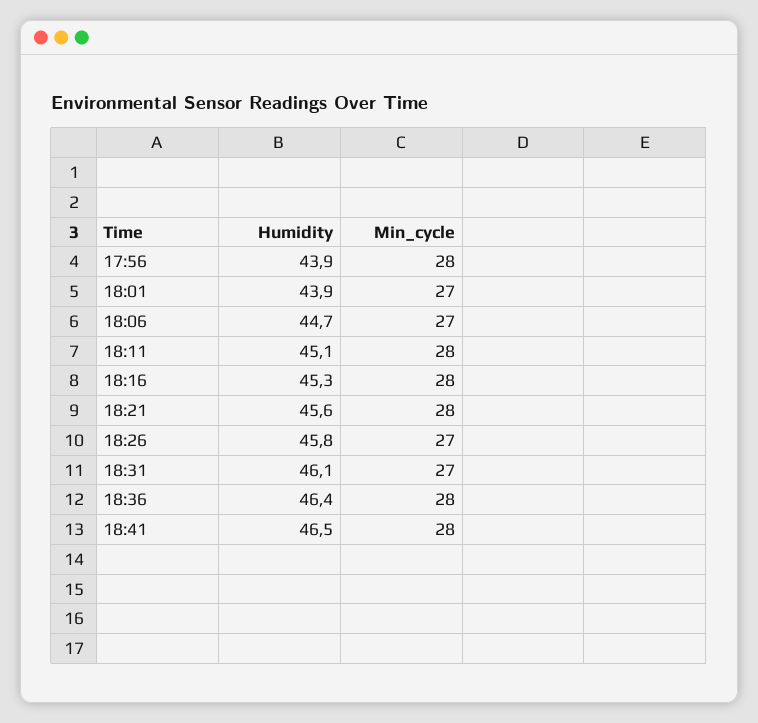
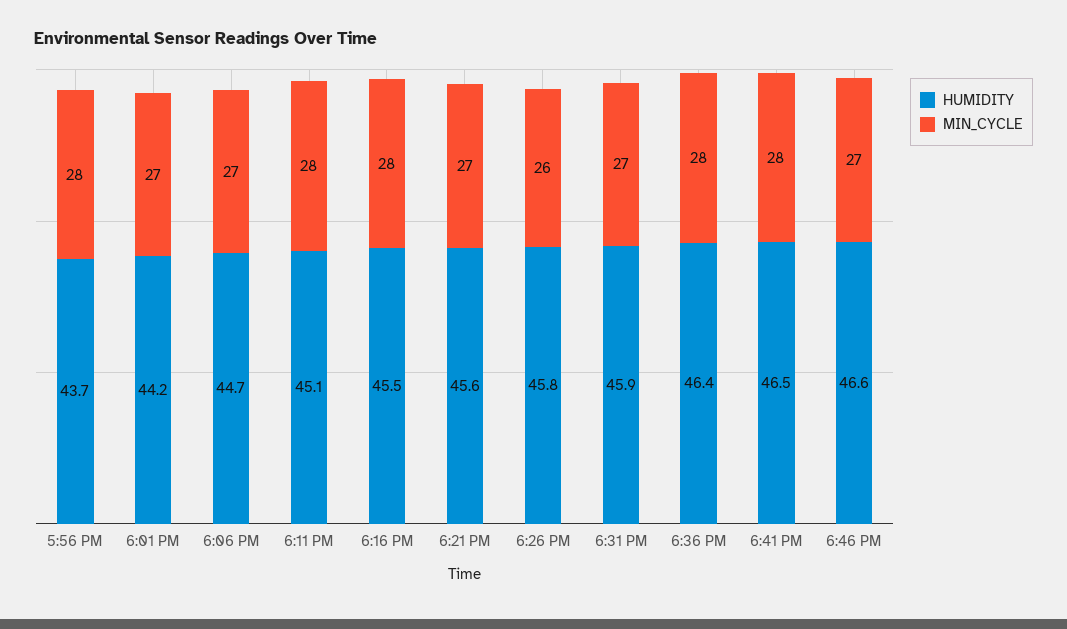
Humidity, 17:56: 43.9 -> 43.7
Humidity, 18:01: 43.9 -> 44.2
Humidity, 18:16: 45.3 -> 45.5
Min_cycle, 18:21: 28 -> 27
Min_cycle, 18:26: 27 -> 26
Humidity, 18:31: 46.1 -> 45.9
Humidity, 6:46 PM: none -> 46.6
Min_cycle, 6:46 PM: none -> 27

